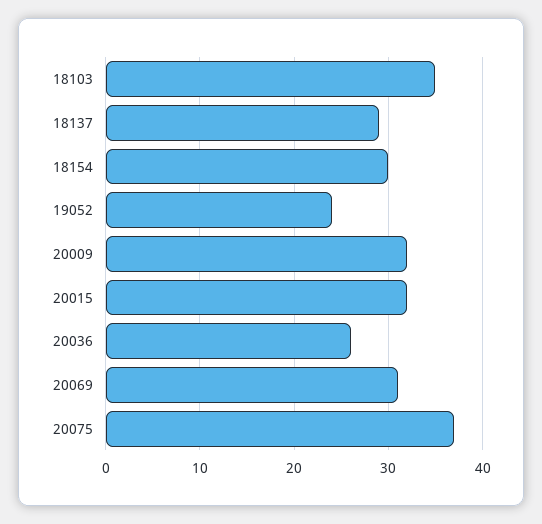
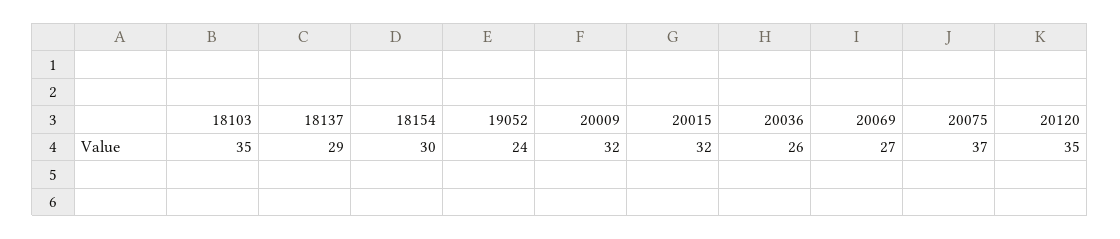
20069: 31 -> 27
20120: none -> 35

